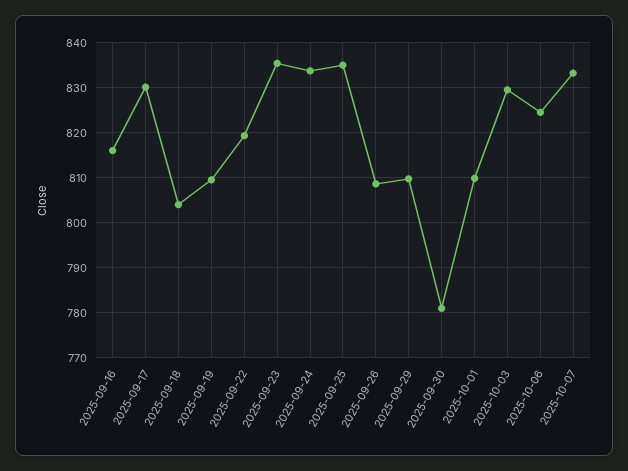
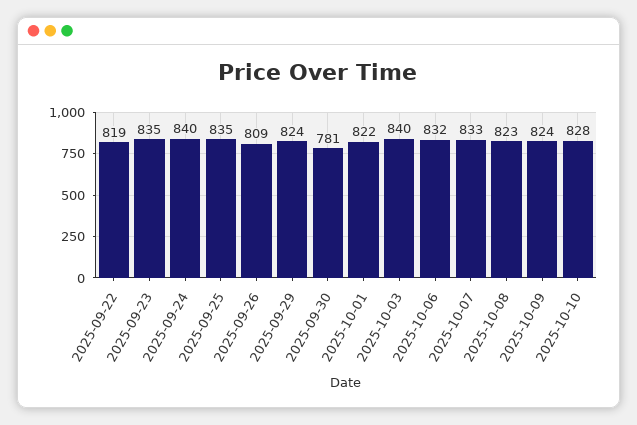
2025-09-16: 816 -> none
2025-09-17: 830 -> none
2025-09-18: 804 -> none
2025-09-19: 810 -> none
2025-09-24: 834 -> 840
2025-09-29: 810 -> 824
2025-10-01: 810 -> 822
2025-10-03: 830 -> 840
2025-10-06: 824 -> 832
2025-10-08: none -> 823
2025-10-09: none -> 824
2025-10-10: none -> 828

